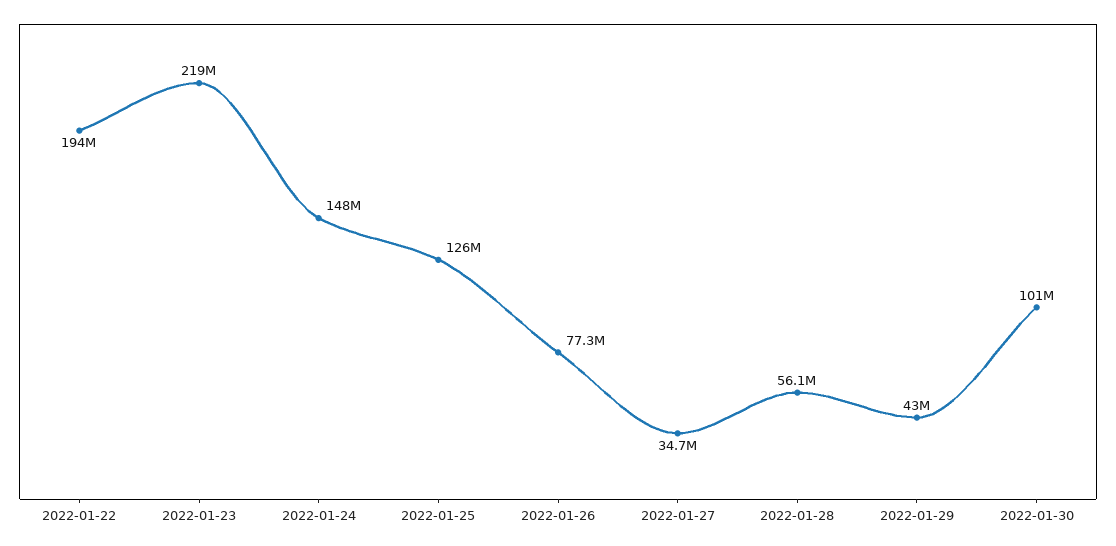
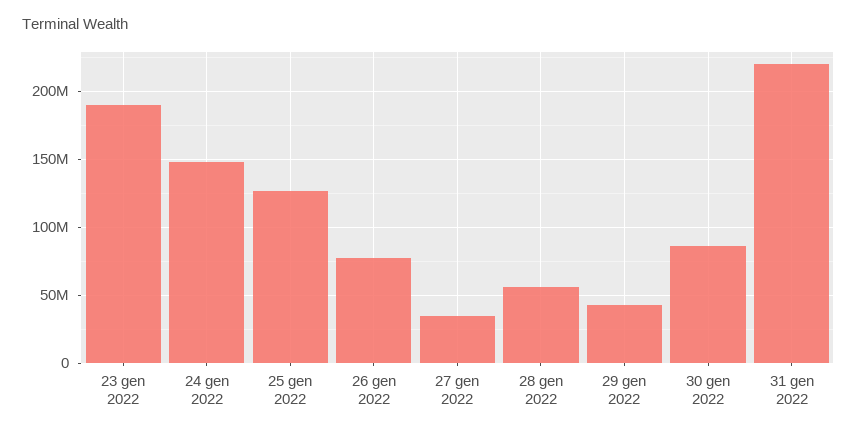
2022-01-22: 194000000 -> none
2022-01-23: 219000000 -> 190000000
2022-01-30: 101000000 -> 85000000
31 gen 2022: none -> 220000000

